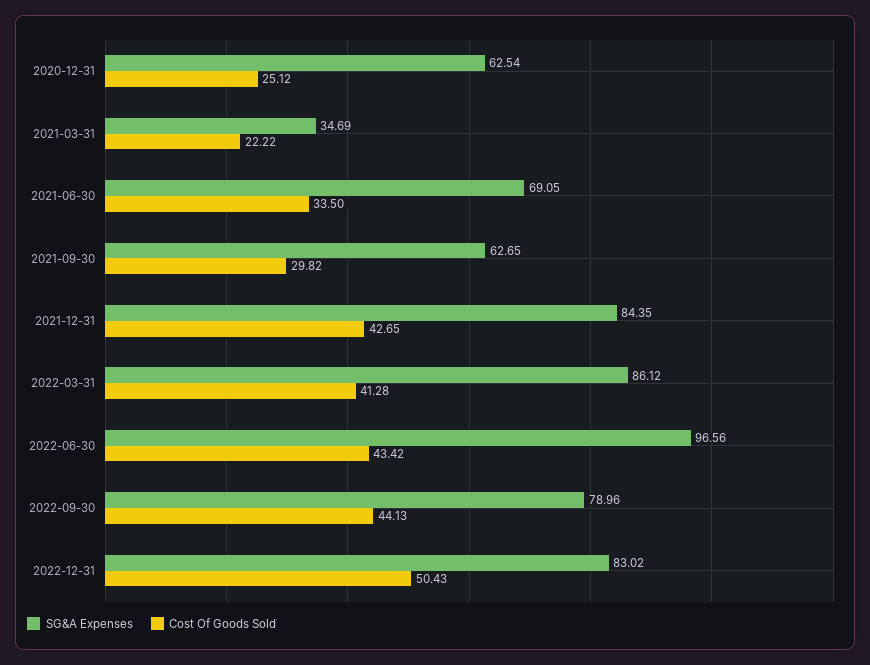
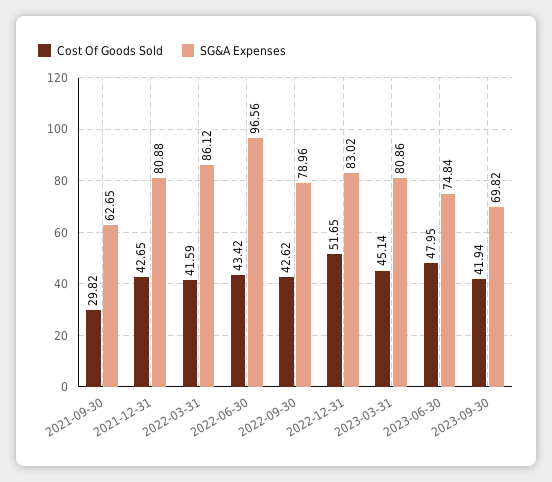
SG&A Expenses, 2020-12-31: 62.54 -> none
Cost Of Goods Sold, 2020-12-31: 25.12 -> none
SG&A Expenses, 2021-03-31: 34.69 -> none
Cost Of Goods Sold, 2021-03-31: 22.22 -> none
SG&A Expenses, 2021-06-30: 69.05 -> none
Cost Of Goods Sold, 2021-06-30: 33.5 -> none
SG&A Expenses, 2021-12-31: 84.35 -> 80.88
Cost Of Goods Sold, 2022-03-31: 41.28 -> 41.59
Cost Of Goods Sold, 2022-09-30: 44.13 -> 42.62
Cost Of Goods Sold, 2022-12-31: 50.43 -> 51.65
Cost Of Goods Sold, 2023-03-31: none -> 45.14
SG&A Expenses, 2023-03-31: none -> 80.86
Cost Of Goods Sold, 2023-06-30: none -> 47.95
SG&A Expenses, 2023-06-30: none -> 74.84
Cost Of Goods Sold, 2023-09-30: none -> 41.94
SG&A Expenses, 2023-09-30: none -> 69.82

